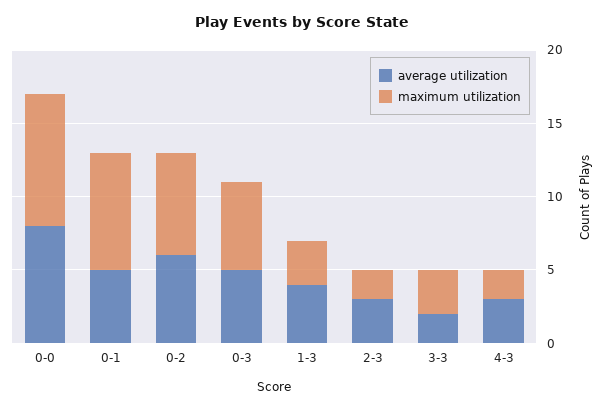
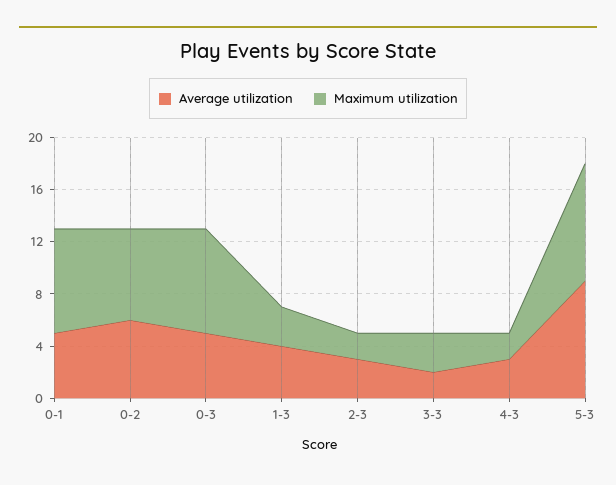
average utilization, 0-0: 8 -> none
maximum utilization, 0-0: 9 -> none
maximum utilization, 0-3: 6 -> 8
average utilization, 5-3: none -> 9
maximum utilization, 5-3: none -> 9

